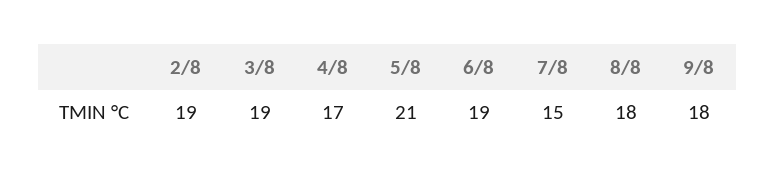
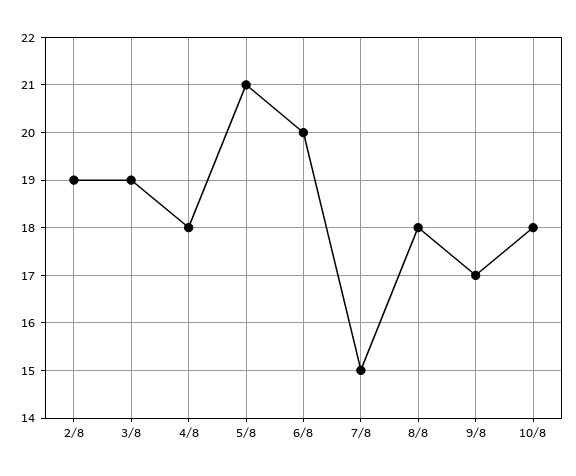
4/8: 17 -> 18
6/8: 19 -> 20
9/8: 18 -> 17
10/8: none -> 18

